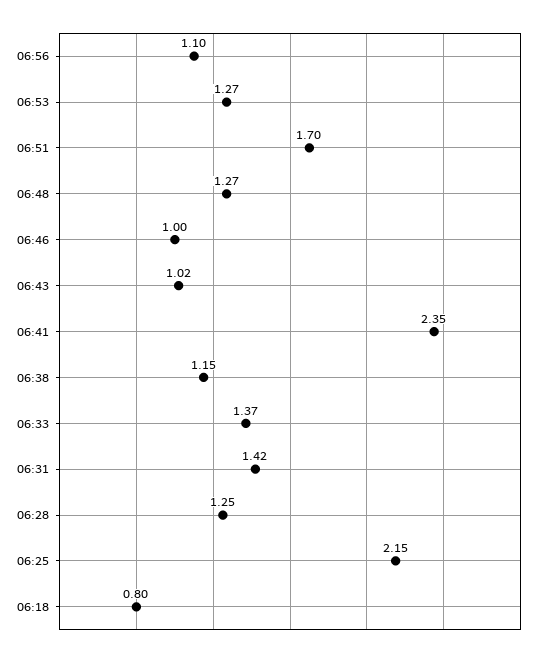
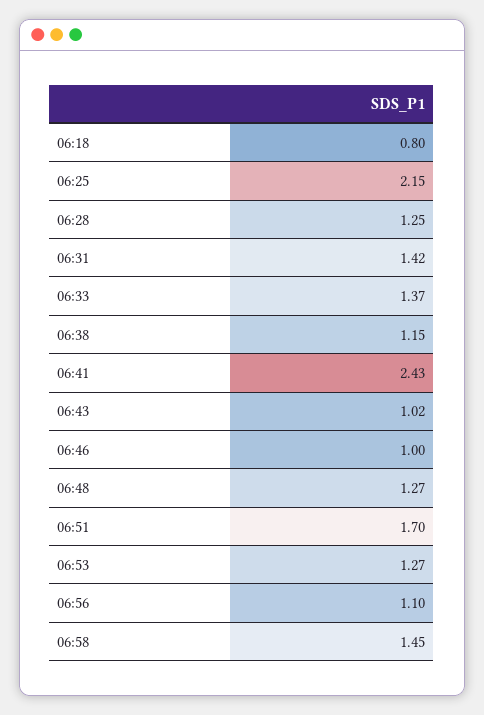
06:41: 2.35 -> 2.43
06:58: none -> 1.45

